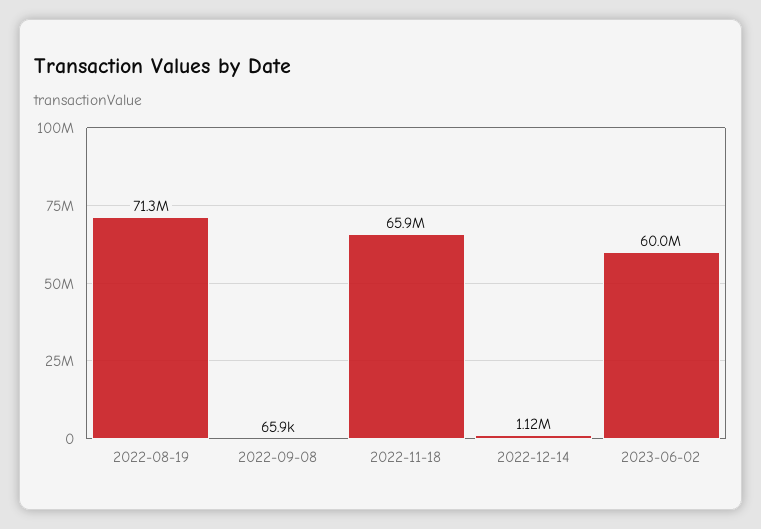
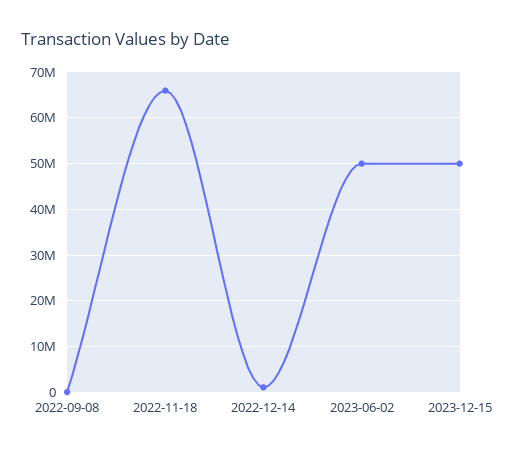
2022-08-19: 71300000 -> none
2023-06-02: 60000000 -> 50000000
2023-12-15: none -> 50000000

